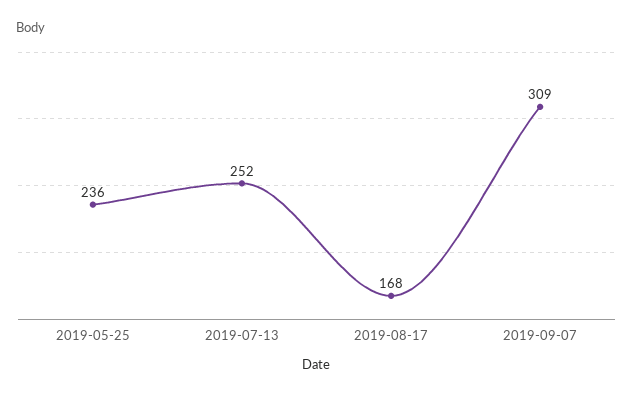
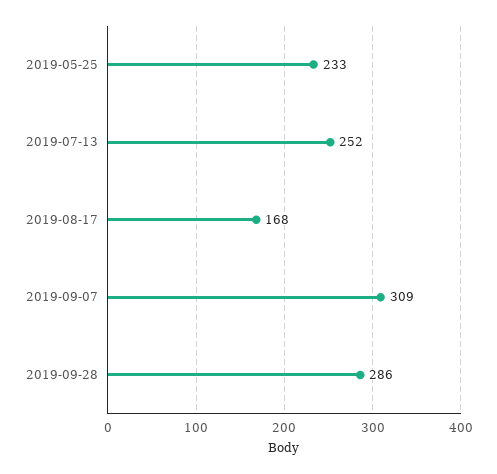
2019-05-25: 236 -> 233
2019-09-28: none -> 286

